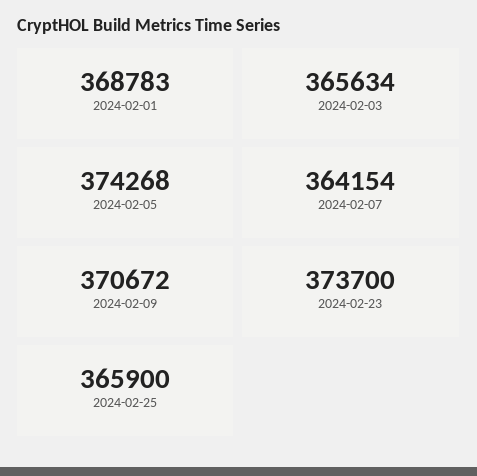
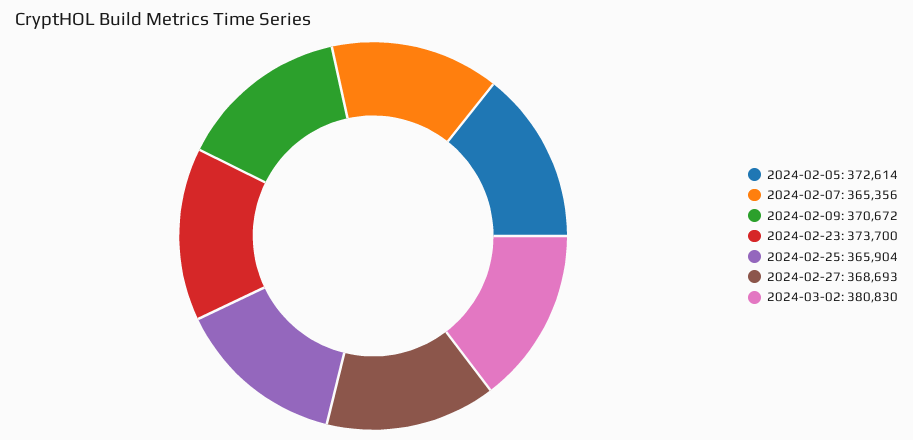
2024-02-01: 368783 -> none
2024-02-03: 365634 -> none
2024-02-05: 374268 -> 372614
2024-02-07: 364154 -> 365356
2024-02-25: 365900 -> 365904
2024-02-27: none -> 368693
2024-03-02: none -> 380830

